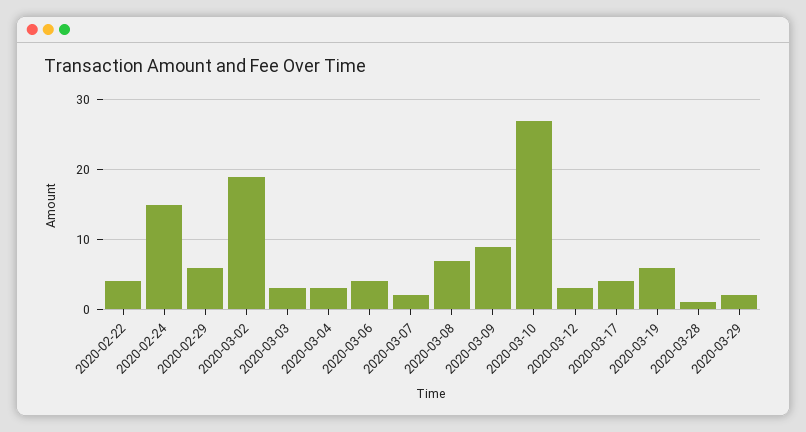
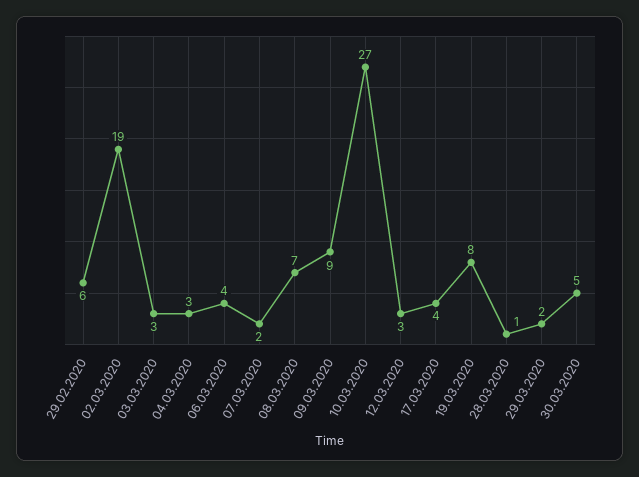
2020-02-22: 4 -> none
2020-02-24: 15 -> none
2020-03-19: 6 -> 8
30.03.2020: none -> 5

